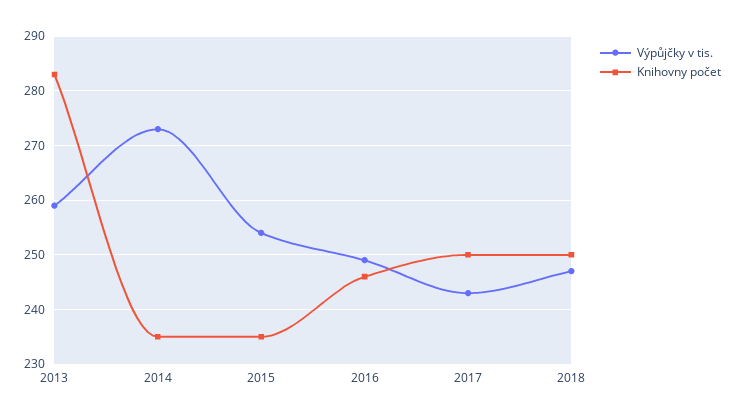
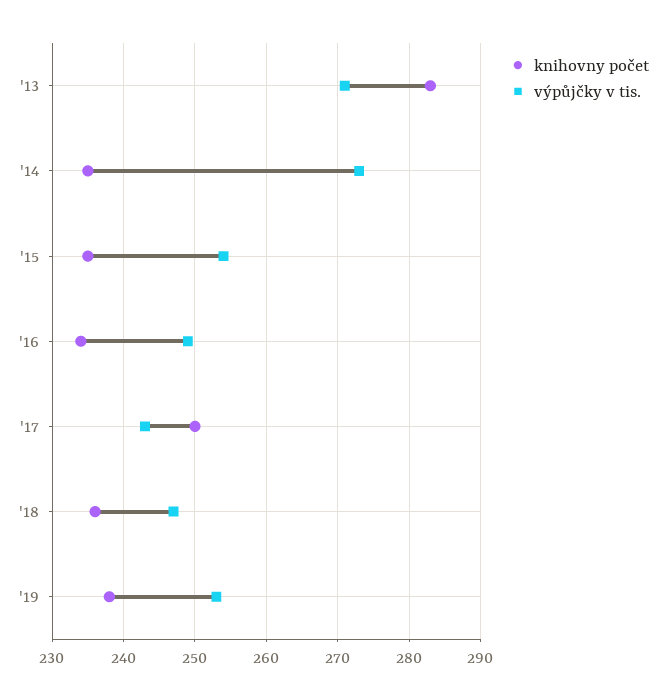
Výpůjčky v tis., 2013: 260 -> 271
Knihovny počet, 2016: 245 -> 234
Knihovny počet, 2018: 250 -> 236
Knihovny počet, '19: none -> 238
Výpůjčky v tis., '19: none -> 253

